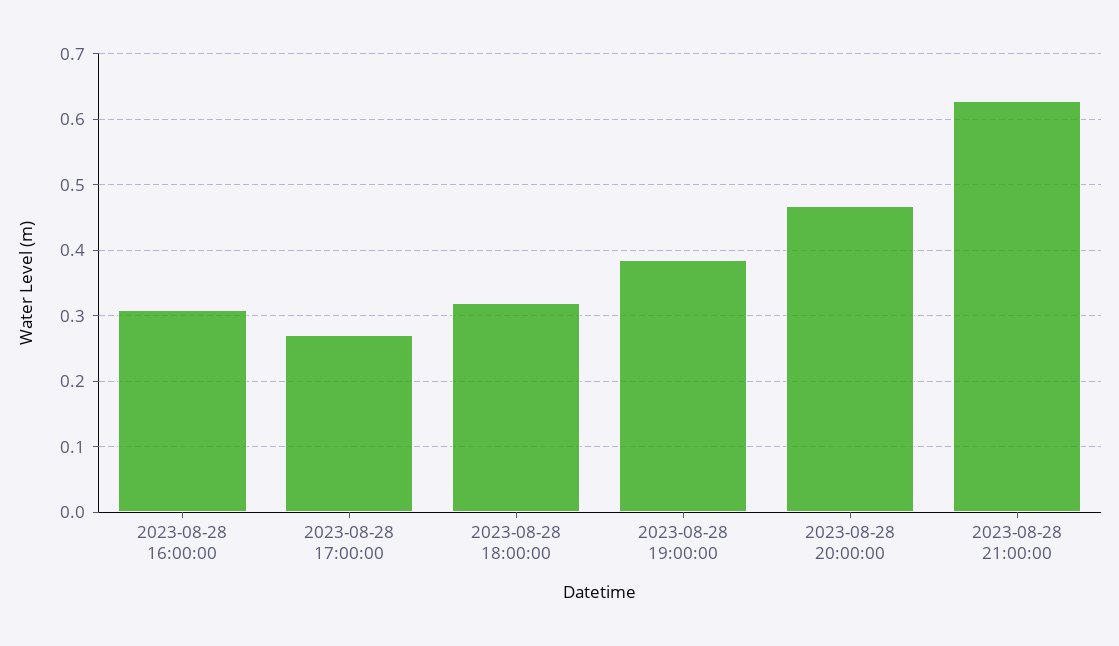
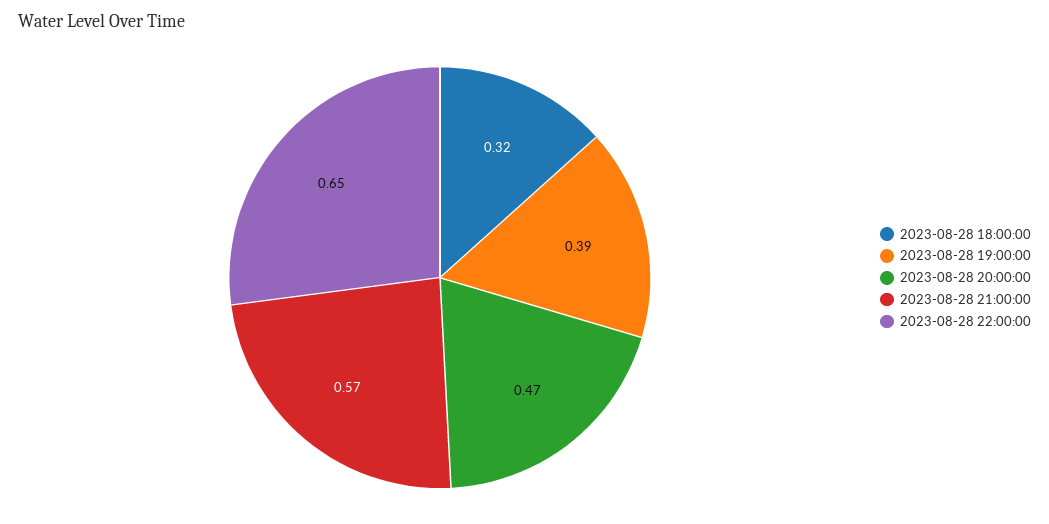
2023-08-28 16:00:00: 0.31 -> none
2023-08-28 17:00:00: 0.27 -> none
2023-08-28 21:00:00: 0.63 -> 0.57
2023-08-28 22:00:00: none -> 0.65

